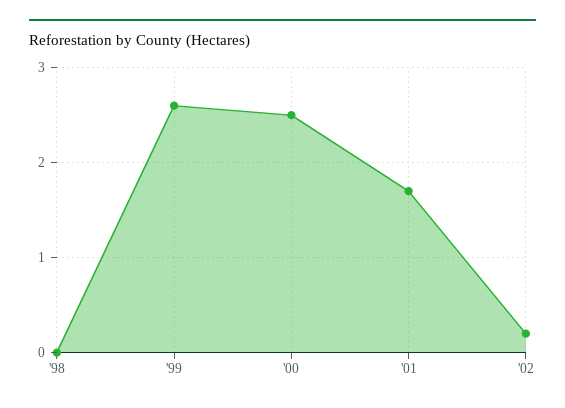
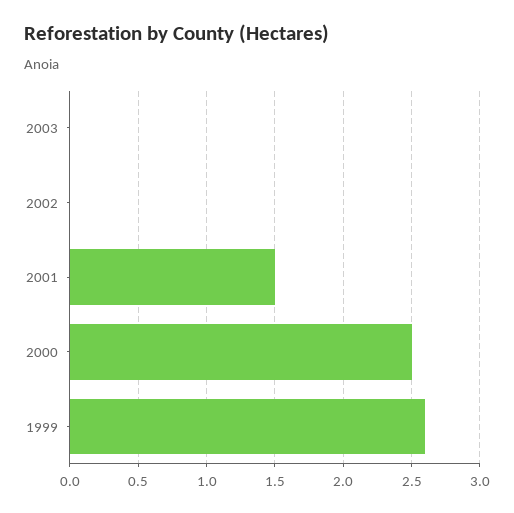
'98: 0 -> none
'01: 1.7 -> 1.5
'02: 0.2 -> 0
2003: none -> 0

